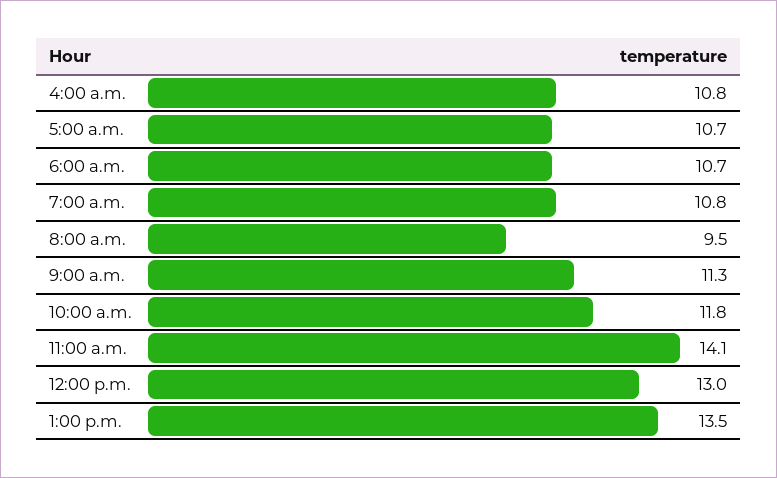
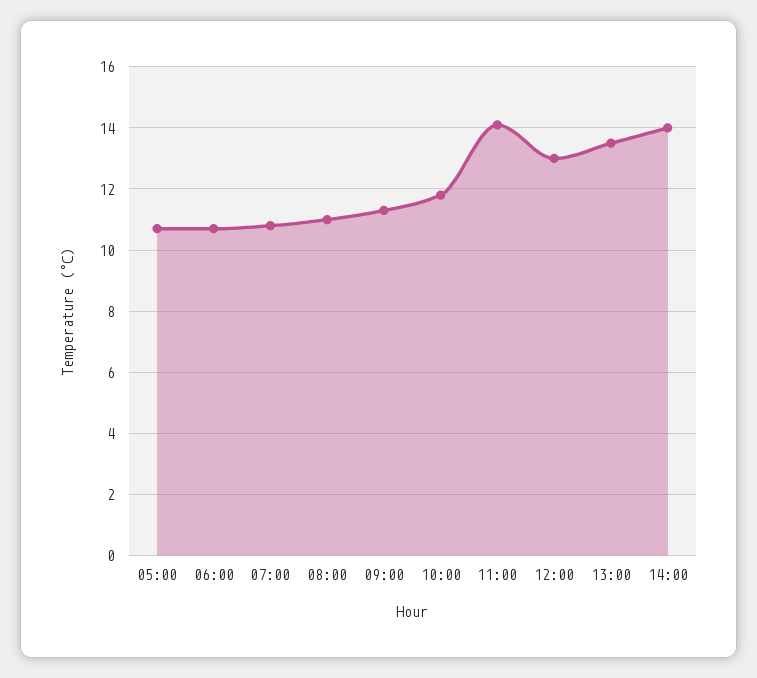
4:00 a.m.: 10.8 -> none
8:00 a.m.: 9.5 -> 11
14:00: none -> 14

